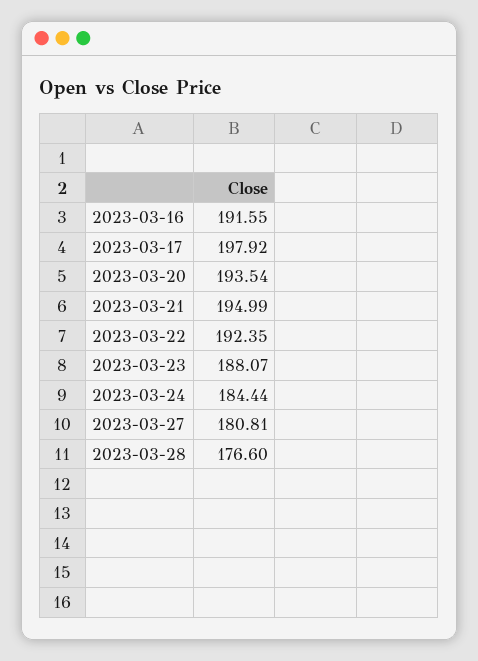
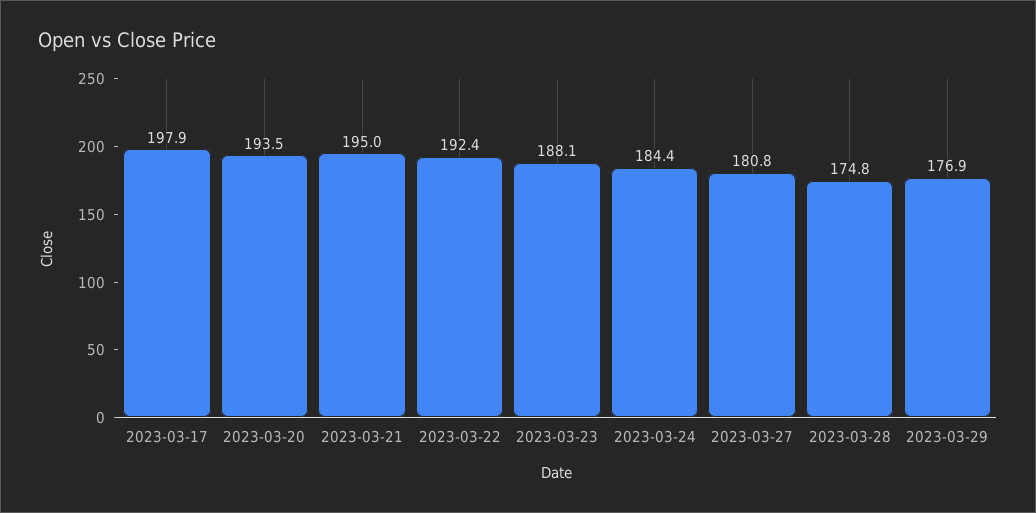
2023-03-16: 191.55 -> none
2023-03-28: 176.6 -> 174.8
2023-03-29: none -> 176.9

